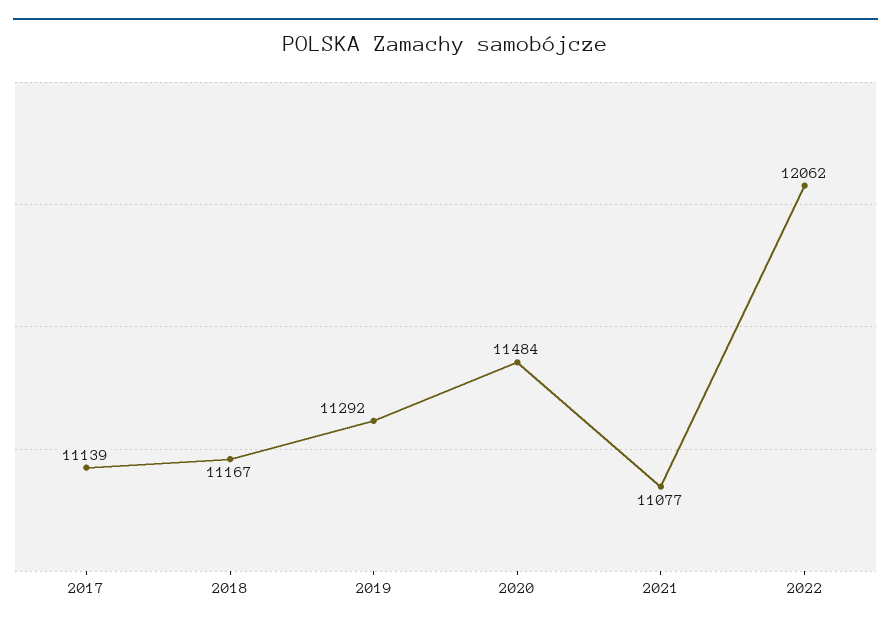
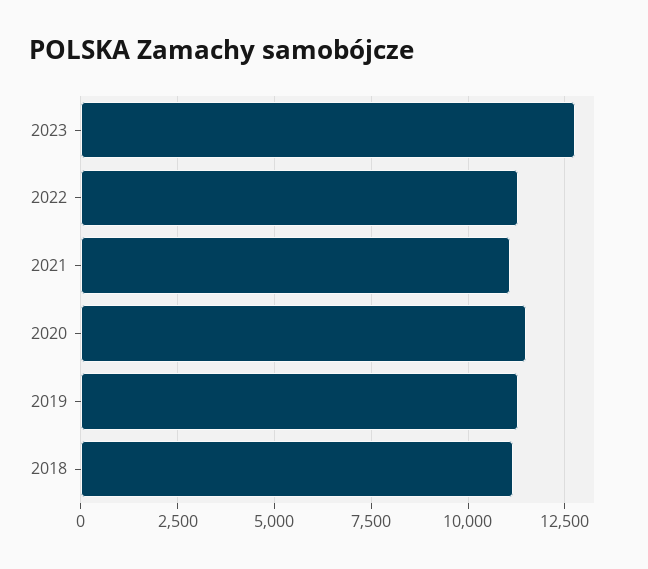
2017: 11139 -> none
2022: 12062 -> 11250
2023: none -> 12750

